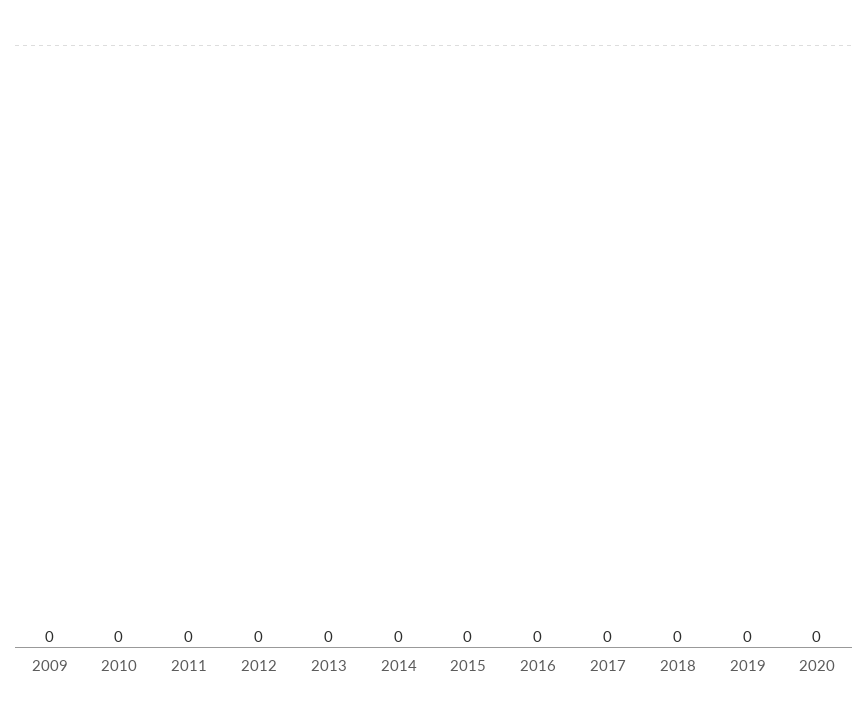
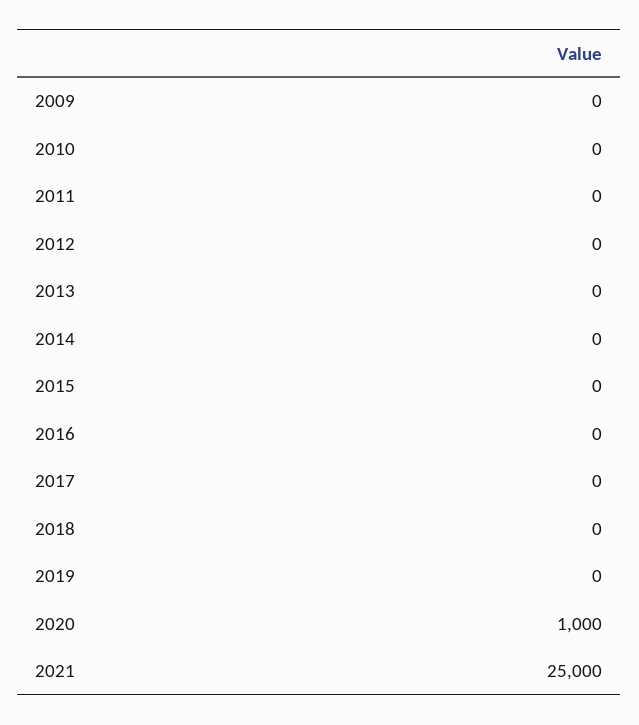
2020: 0 -> 1000
2021: none -> 25000

